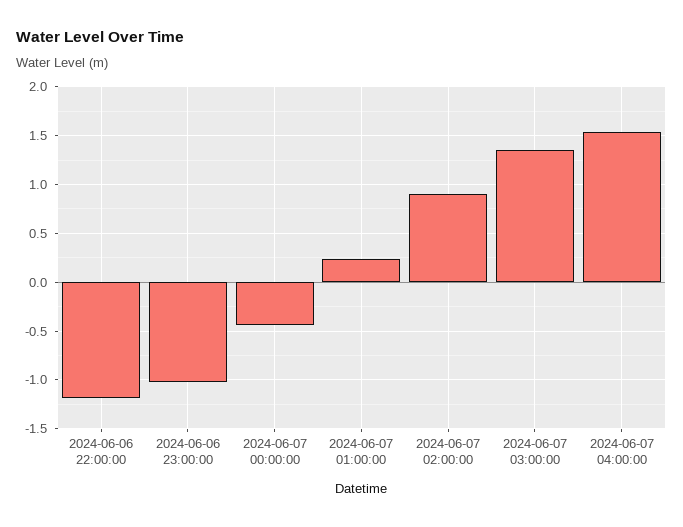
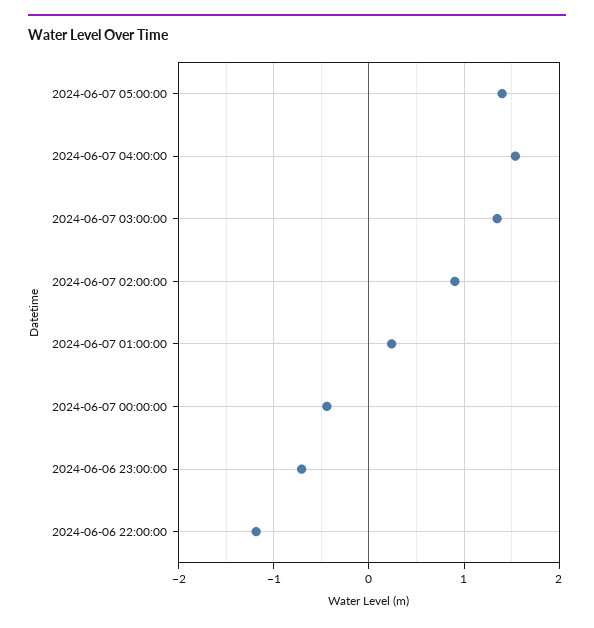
2024-06-06 23:00:00: -1 -> -0.7
2024-06-07 05:00:00: none -> 1.4

